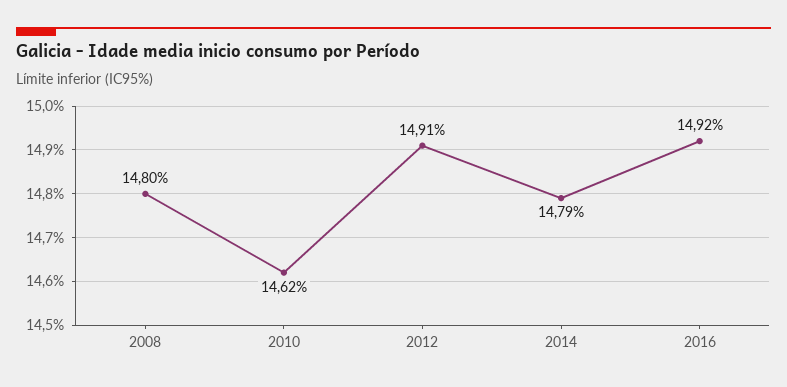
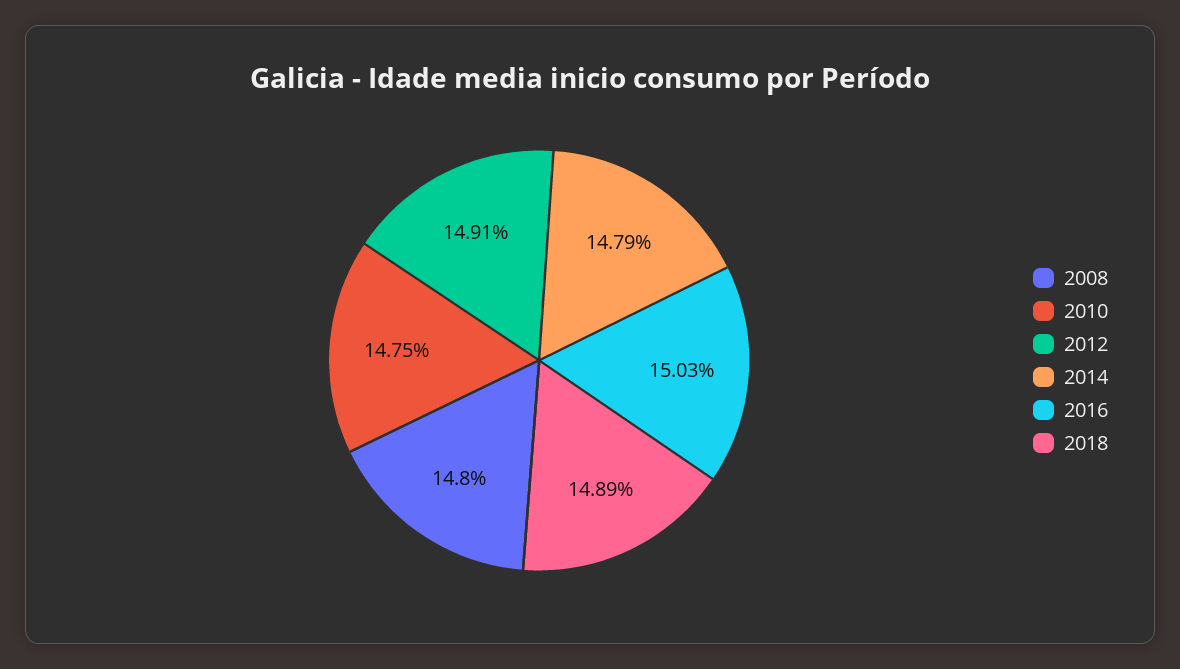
2010: 14.62 -> 14.75
2016: 14.92 -> 15.03
2018: none -> 14.89

